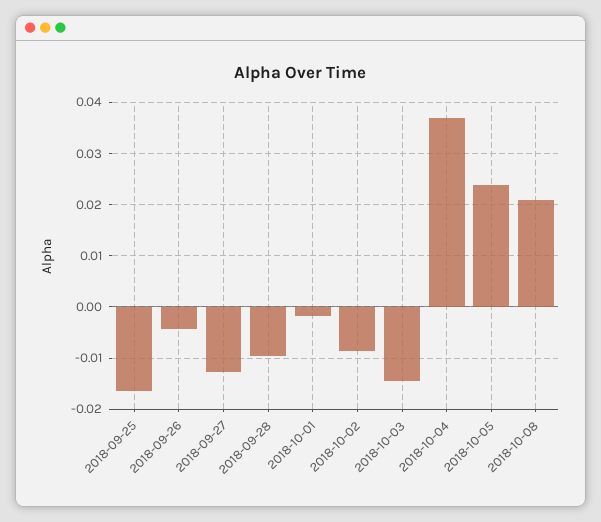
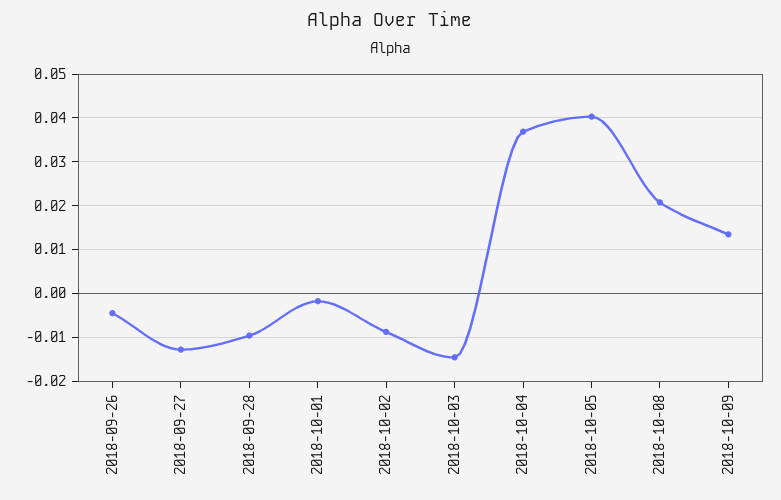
2018-09-25: -0.016 -> none
2018-10-05: 0.024 -> 0.04
2018-10-09: none -> 0.014

